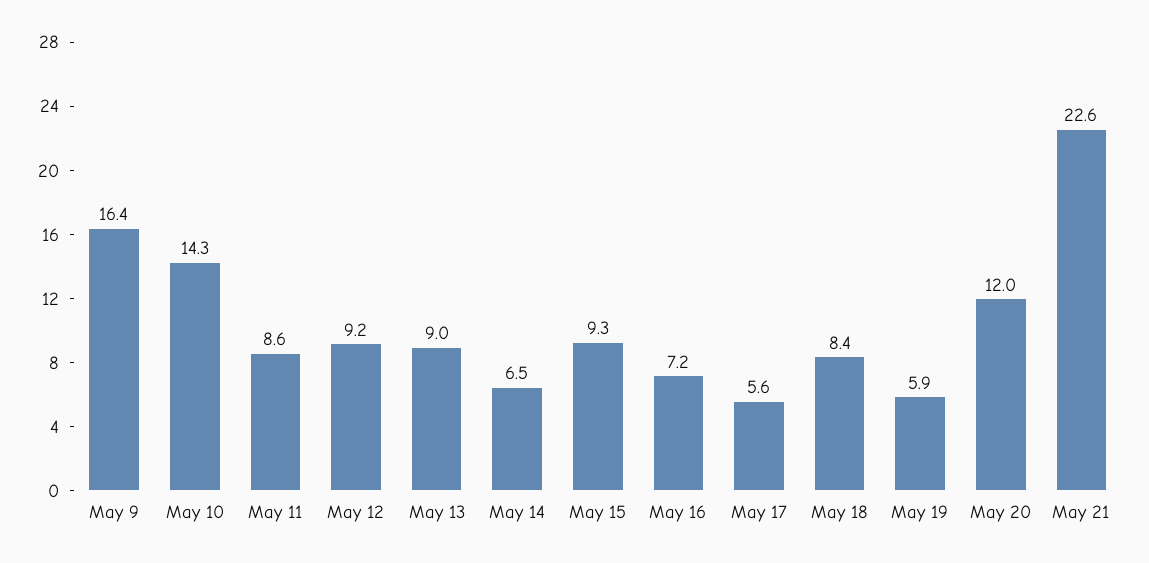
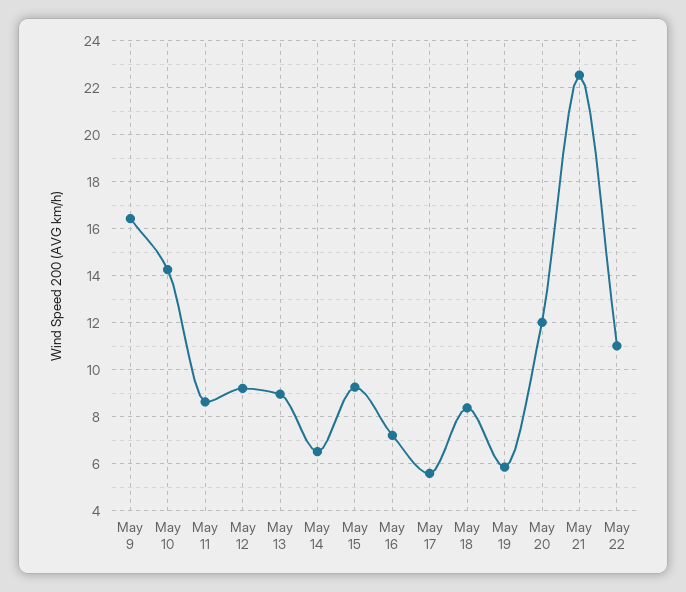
May 22: none -> 11

